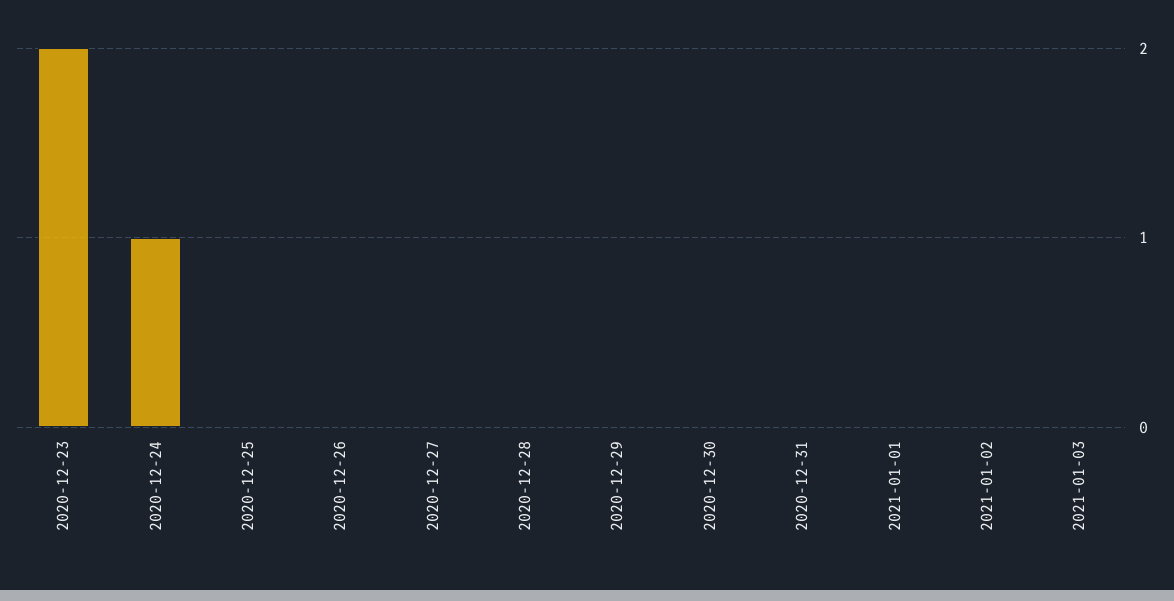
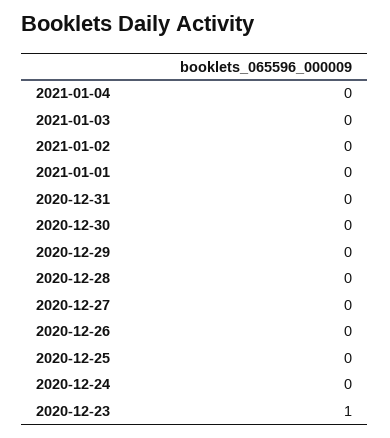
2020-12-23: 2 -> 1
2020-12-24: 1 -> 0
2021-01-04: none -> 0

